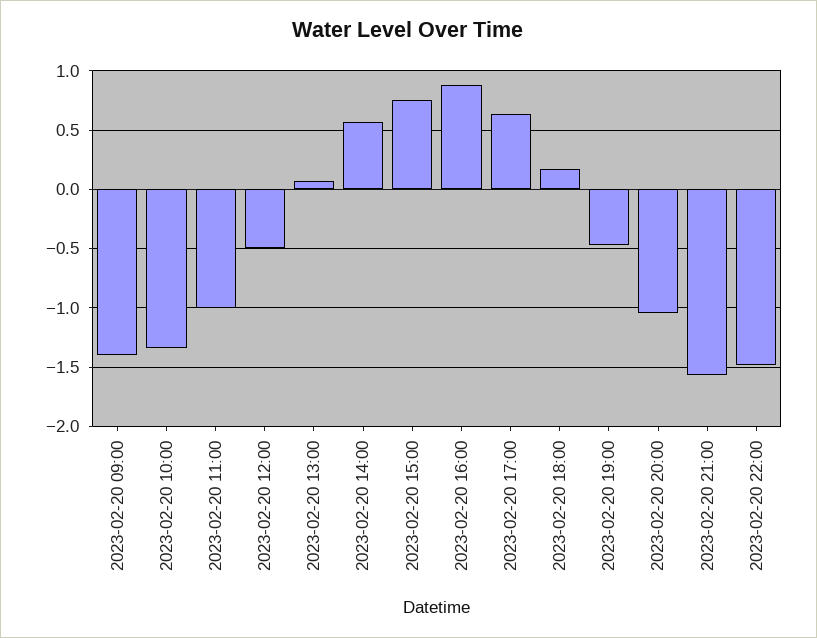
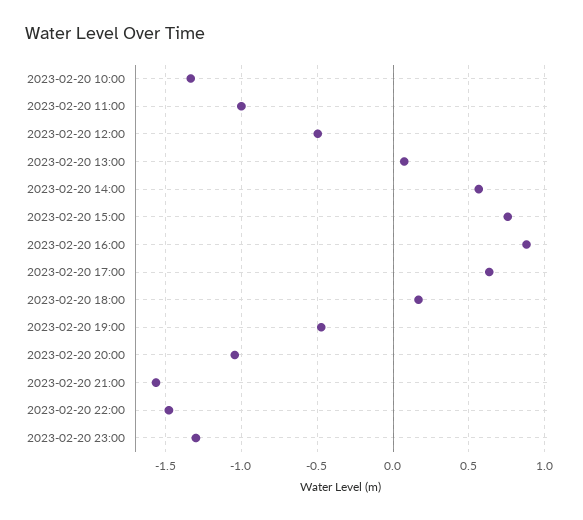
2023-02-20 09:00: -1.4 -> none
2023-02-20 23:00: none -> -1.3

